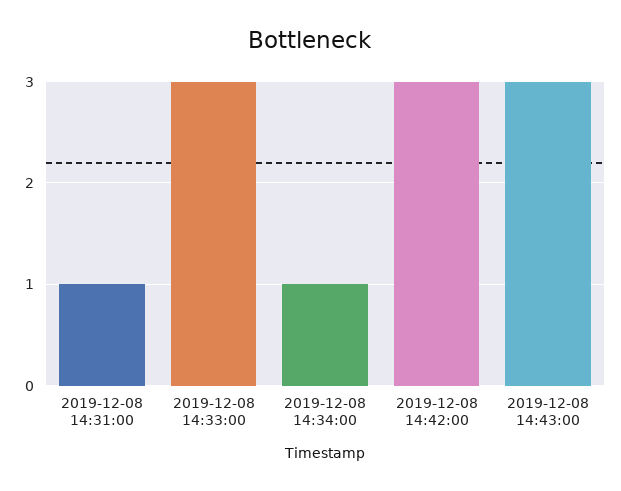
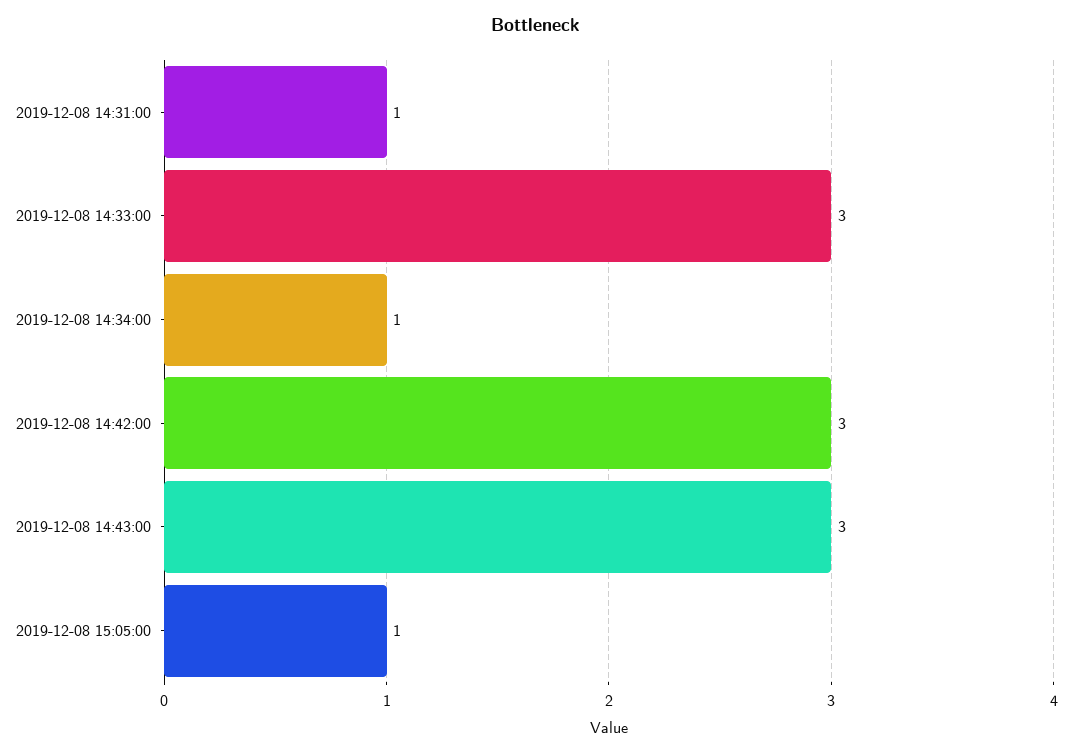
2019-12-08 15:05:00: none -> 1

